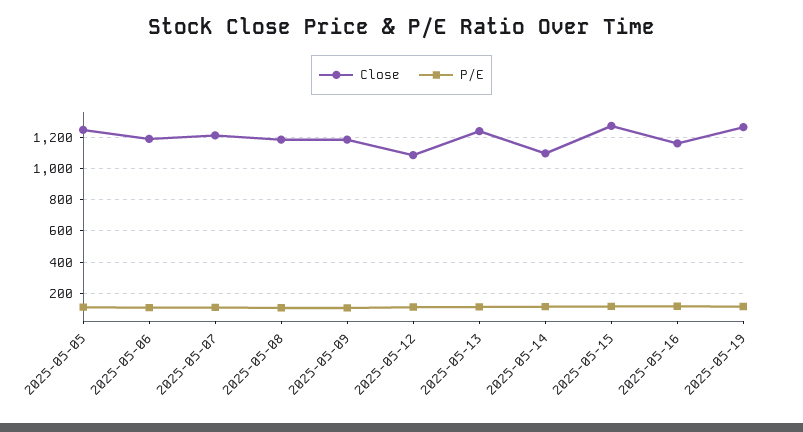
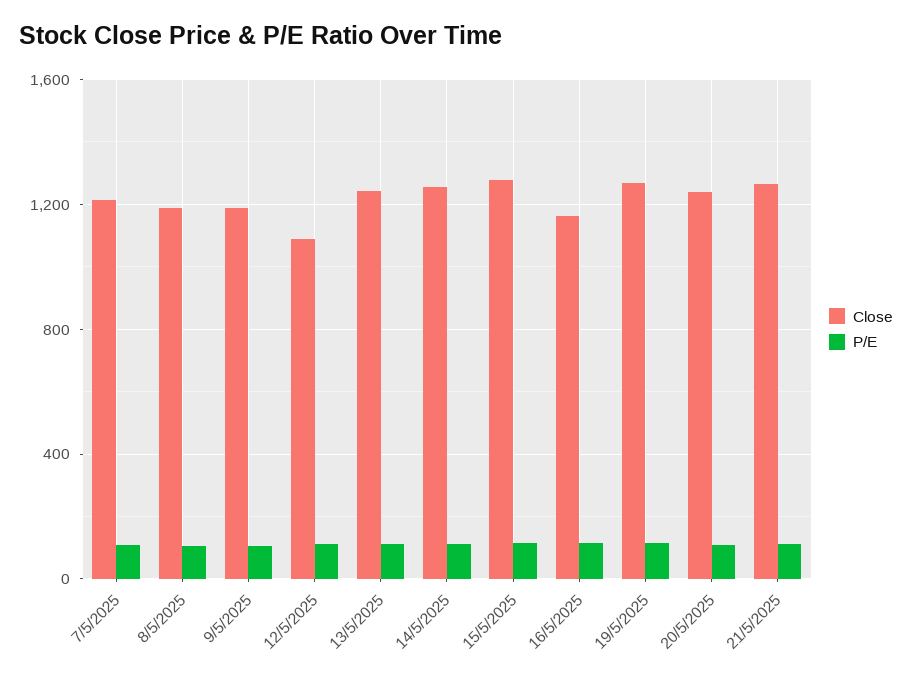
Close, 2025-05-05: 1250 -> none
P/E, 2025-05-05: 100 -> none
Close, 2025-05-06: 1200 -> none
P/E, 2025-05-06: 100 -> none
Close, 2025-05-14: 1100 -> 1250
Close, 20/5/2025: none -> 1250
P/E, 20/5/2025: none -> 100
Close, 21/5/2025: none -> 1250
P/E, 21/5/2025: none -> 100

